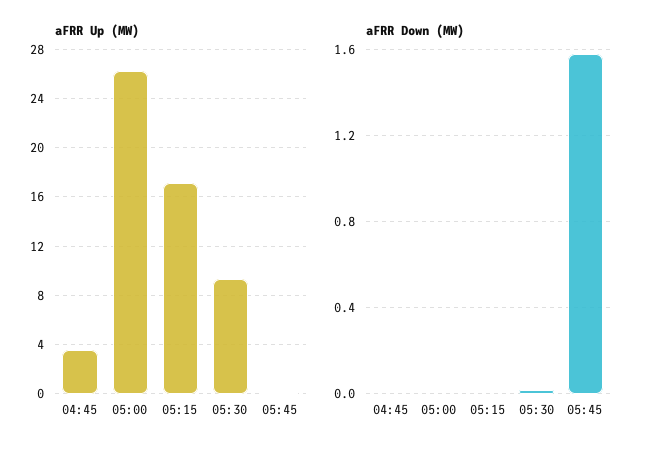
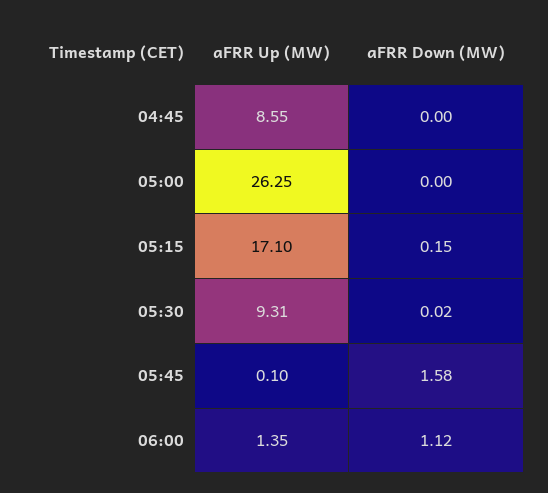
aFRR Up (MW), 04:45: 3.5 -> 8.55
aFRR Down (MW), 05:15: 0 -> 0.15
aFRR Up (MW), 06:00: none -> 1.35
aFRR Down (MW), 06:00: none -> 1.12

